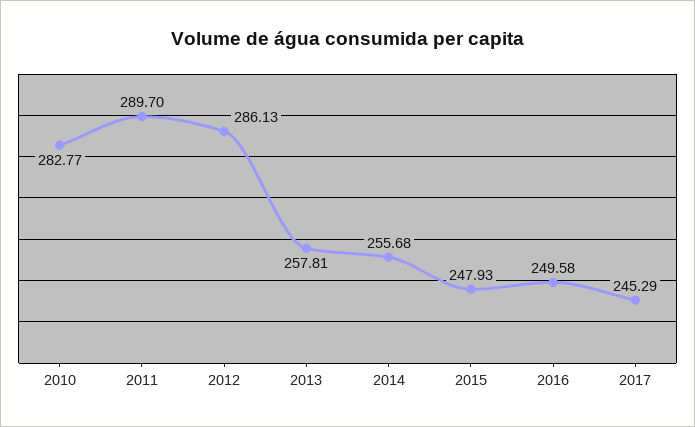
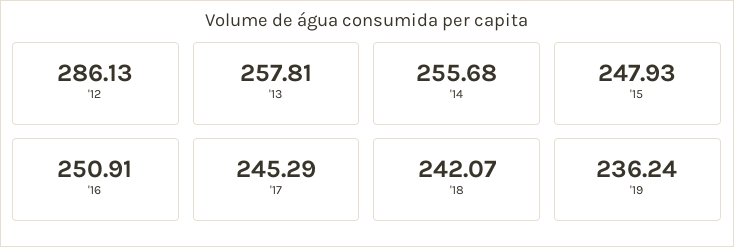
2010: 282.77 -> none
2011: 289.7 -> none
2016: 249.58 -> 250.91
'18: none -> 242.07
'19: none -> 236.24

